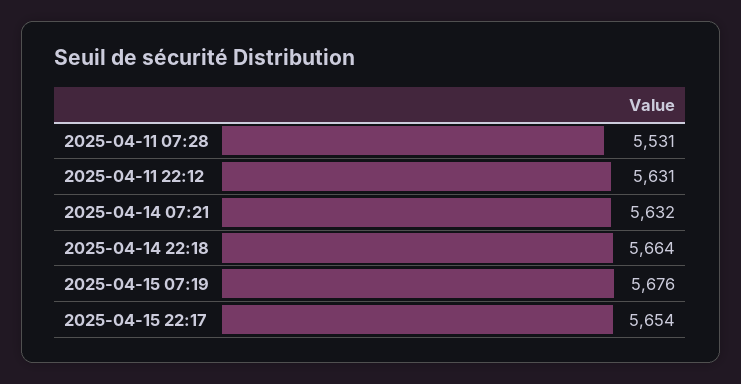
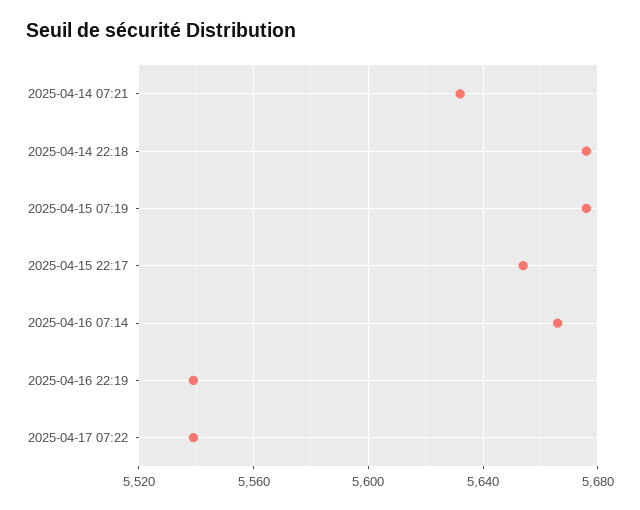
2025-04-11 07:28: 5531 -> none
2025-04-11 22:12: 5631 -> none
2025-04-14 22:18: 5664 -> 5675
2025-04-16 07:14: none -> 5665
2025-04-16 22:19: none -> 5540
2025-04-17 07:22: none -> 5540

